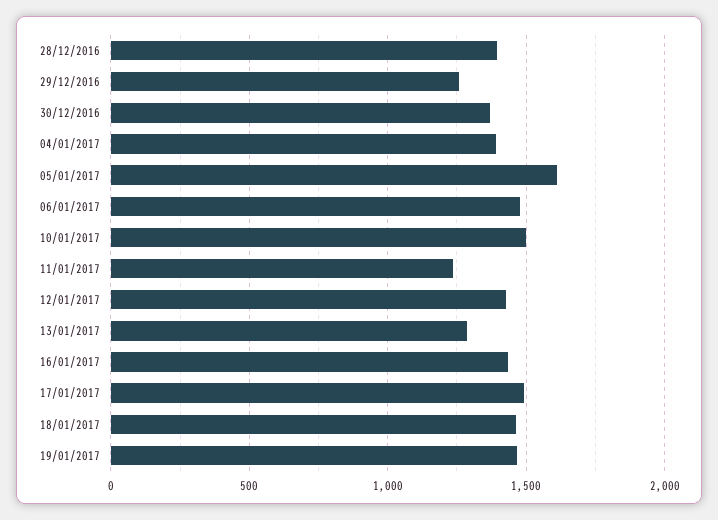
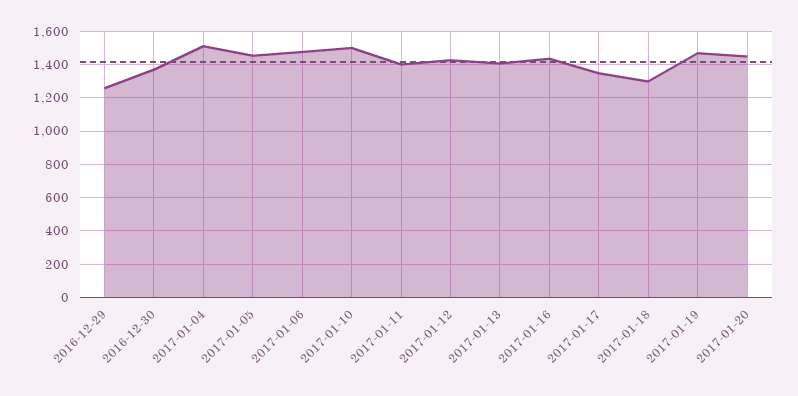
28/12/2016: 1400 -> none
04/01/2017: 1400 -> 1500
05/01/2017: 1600 -> 1450
11/01/2017: 1250 -> 1400
13/01/2017: 1300 -> 1400
17/01/2017: 1500 -> 1350
18/01/2017: 1450 -> 1300
2017-01-20: none -> 1450

